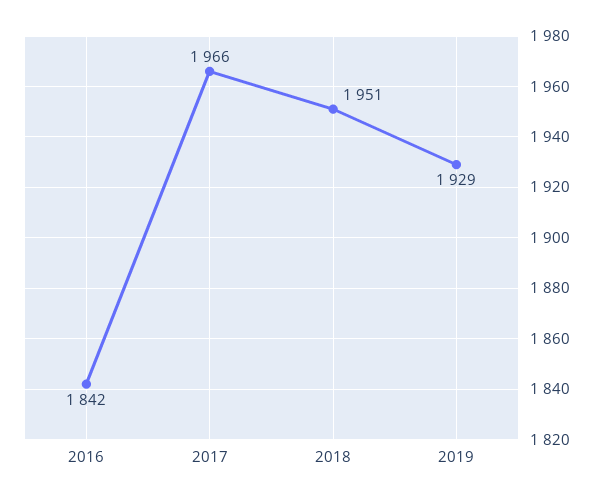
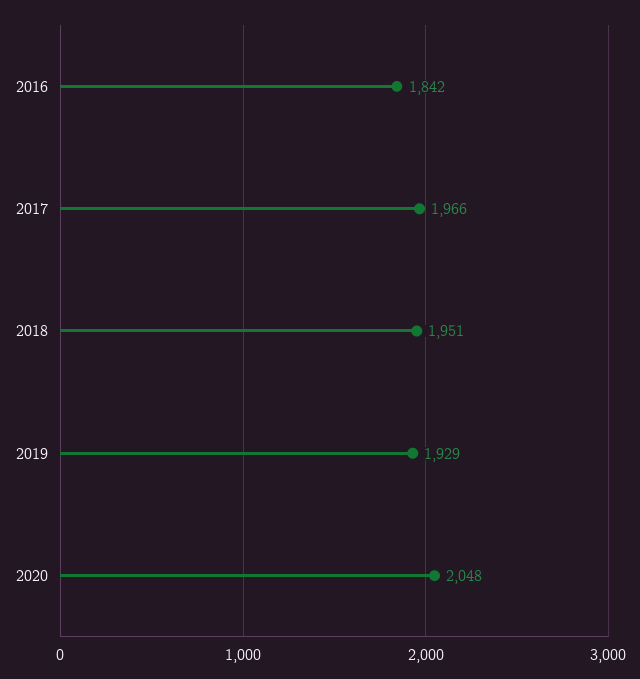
2020: none -> 2048

